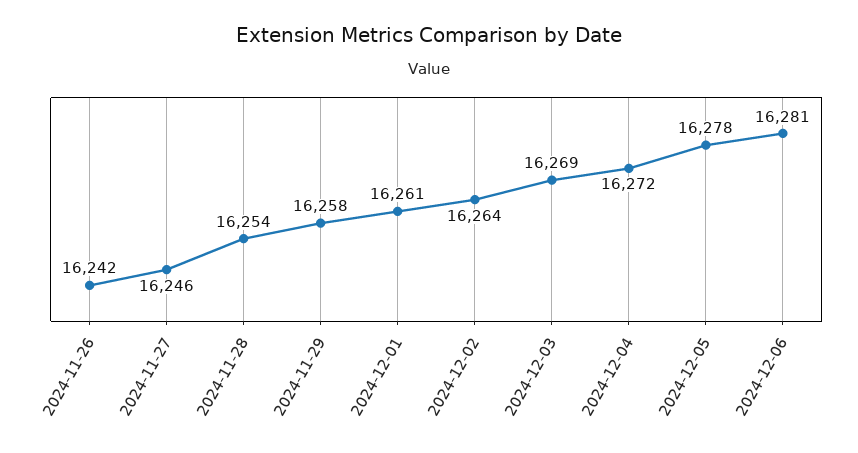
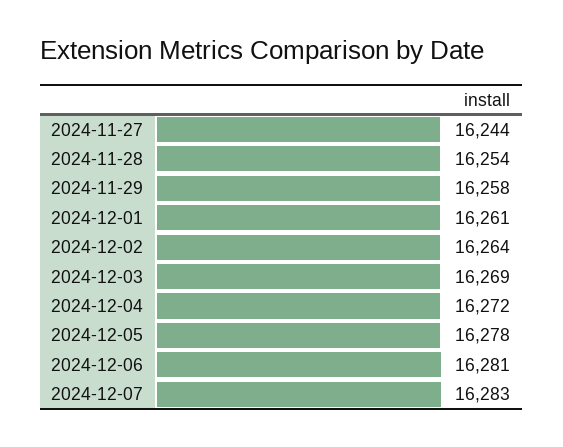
2024-11-26: 16242 -> none
2024-11-27: 16246 -> 16244
2024-12-07: none -> 16283

